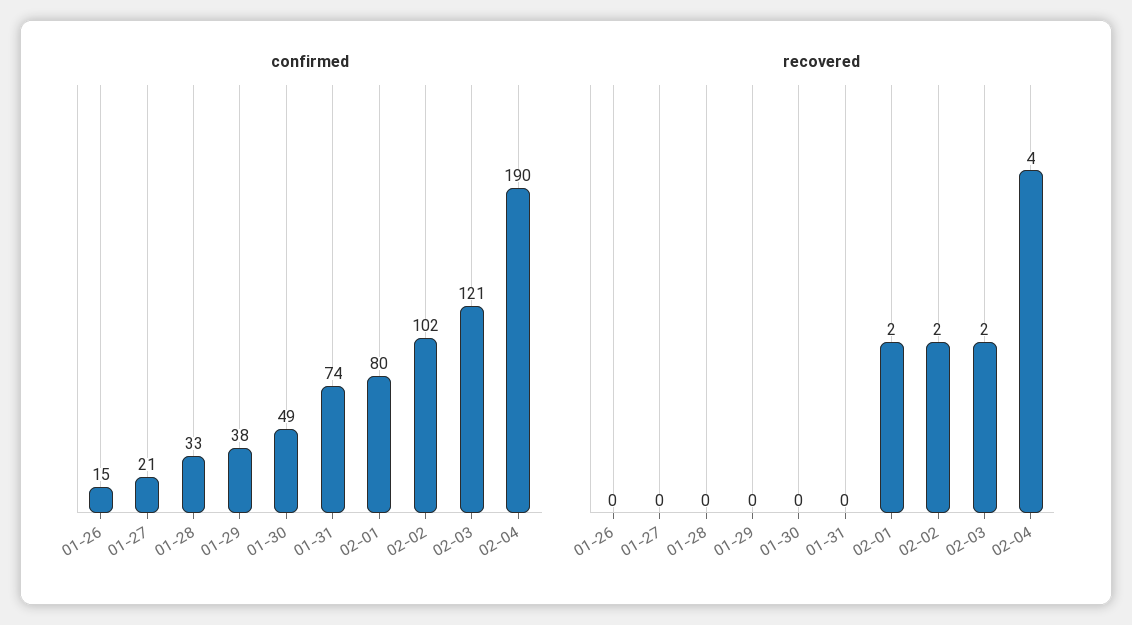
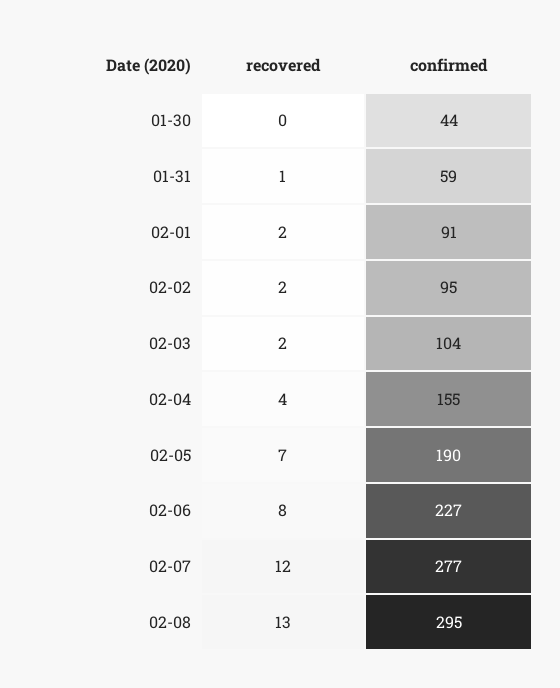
confirmed, 01-26: 15 -> none
confirmed, 01-27: 21 -> none
confirmed, 01-28: 33 -> none
confirmed, 01-29: 38 -> none
confirmed, 01-30: 49 -> 44
confirmed, 01-31: 74 -> 59
confirmed, 02-01: 80 -> 91
confirmed, 02-02: 102 -> 95
confirmed, 02-03: 121 -> 104
confirmed, 02-04: 190 -> 155
recovered, 01-26: 0 -> none
recovered, 01-27: 0 -> none
recovered, 01-28: 0 -> none
recovered, 01-29: 0 -> none
recovered, 01-31: 0 -> 1
recovered, 02-05: none -> 7
confirmed, 02-05: none -> 190
recovered, 02-06: none -> 8
confirmed, 02-06: none -> 227
recovered, 02-07: none -> 12
confirmed, 02-07: none -> 277
recovered, 02-08: none -> 13
confirmed, 02-08: none -> 295

